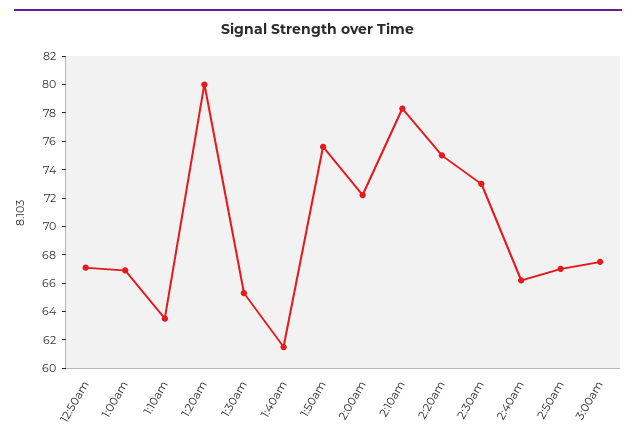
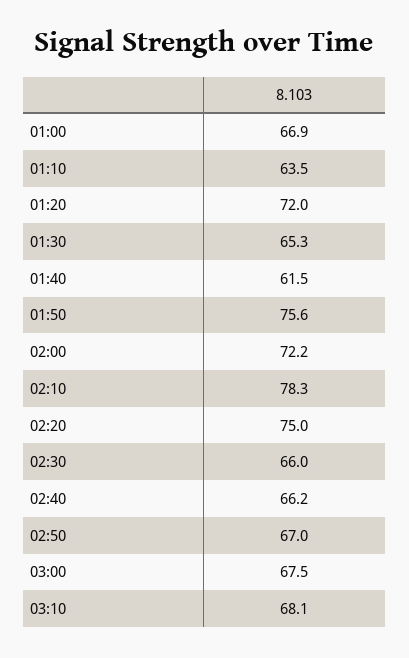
12:50am: 67 -> none
1:20am: 80 -> 72
2:30am: 73 -> 66
03:10: none -> 68.1

